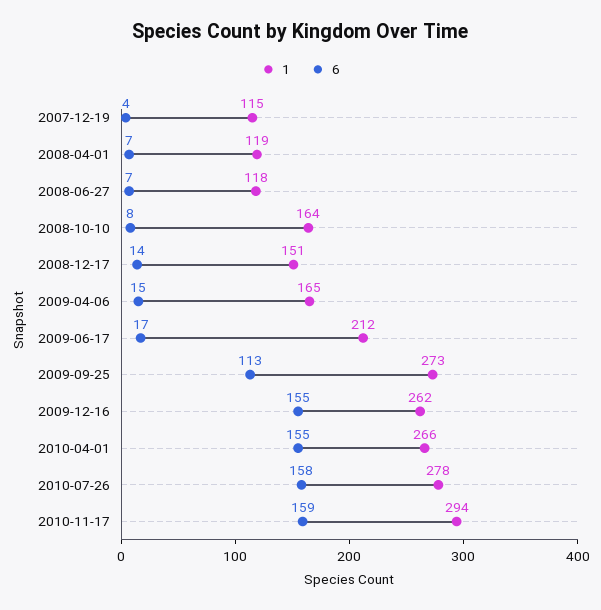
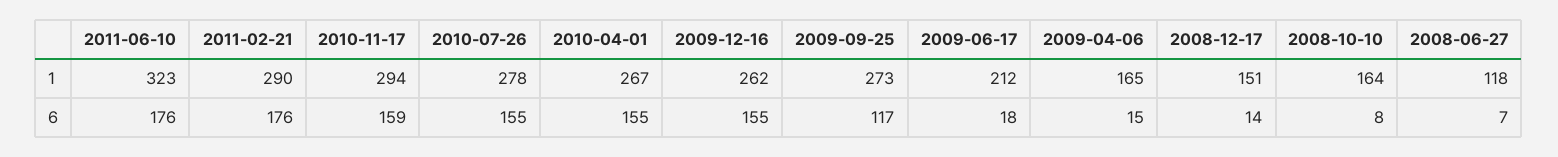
1, 2007-12-19: 115 -> none
6, 2007-12-19: 4 -> none
1, 2008-04-01: 119 -> none
6, 2008-04-01: 7 -> none
6, 2009-06-17: 17 -> 18
6, 2009-09-25: 113 -> 117
1, 2010-04-01: 266 -> 267
6, 2010-07-26: 158 -> 155
1, 2011-06-10: none -> 323
1, 2011-02-21: none -> 290
6, 2011-06-10: none -> 176
6, 2011-02-21: none -> 176

